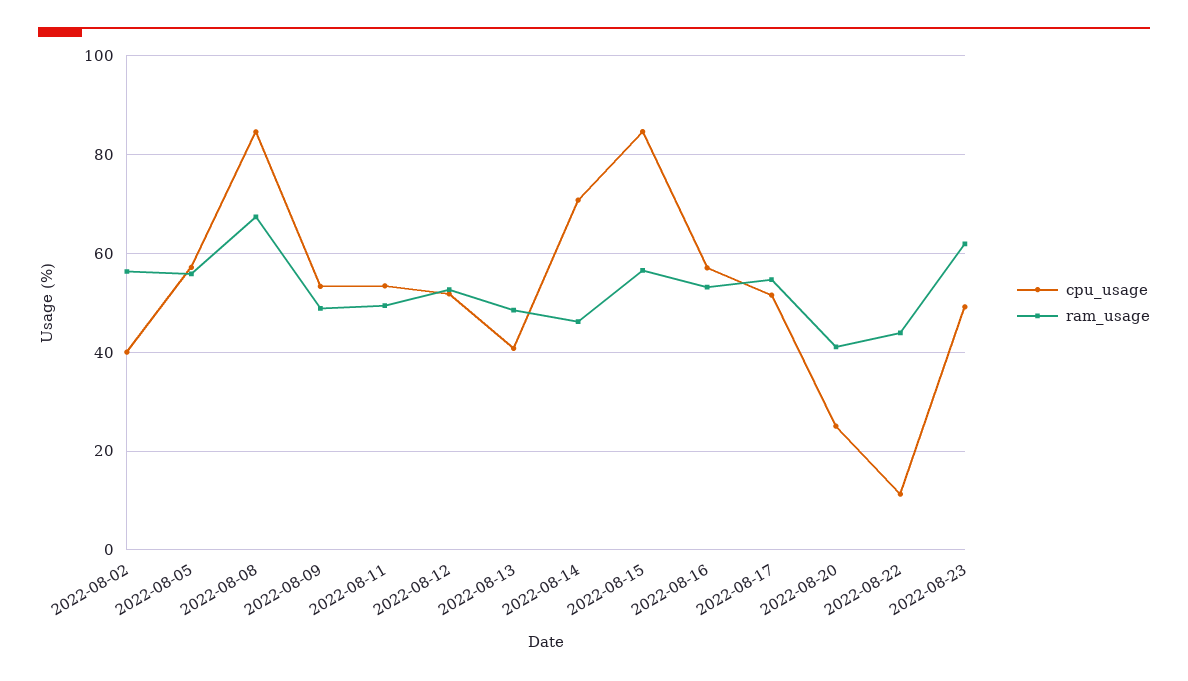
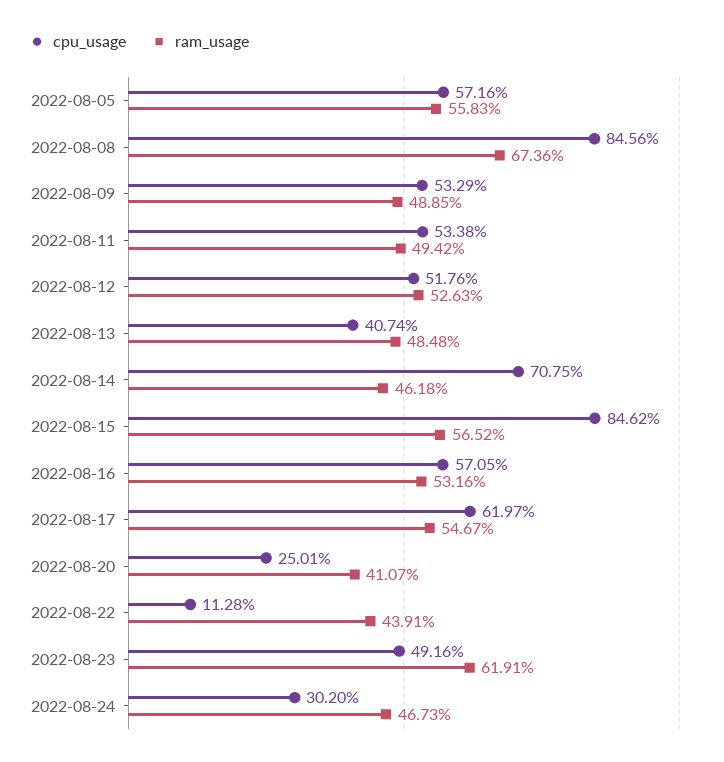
cpu_usage, 2022-08-02: 40 -> none
ram_usage, 2022-08-02: 56 -> none
cpu_usage, 2022-08-17: 52 -> 61.97
cpu_usage, 2022-08-24: none -> 30.2
ram_usage, 2022-08-24: none -> 46.73

